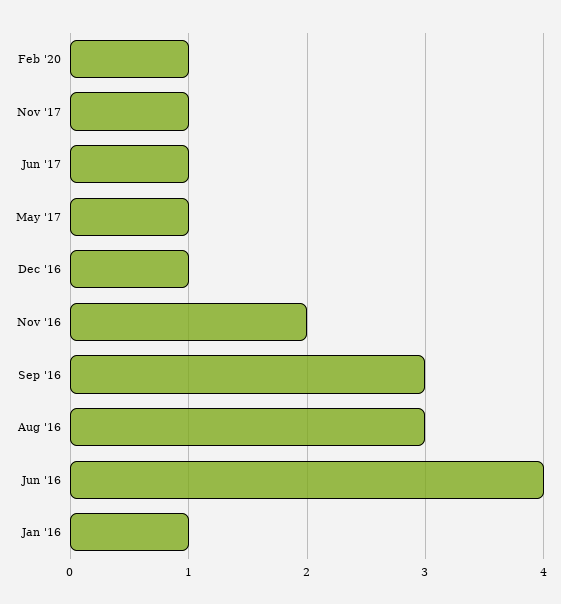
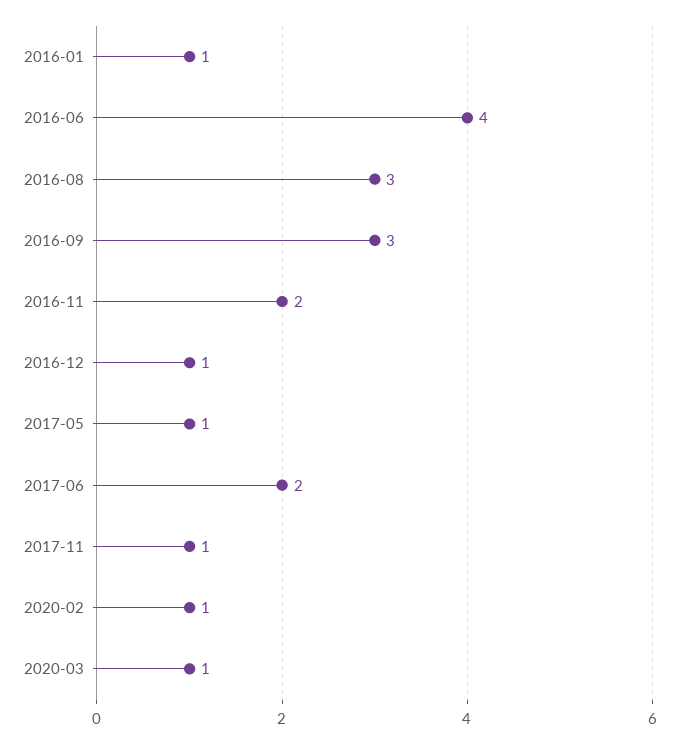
Jun '17: 1 -> 2
2020-03: none -> 1

